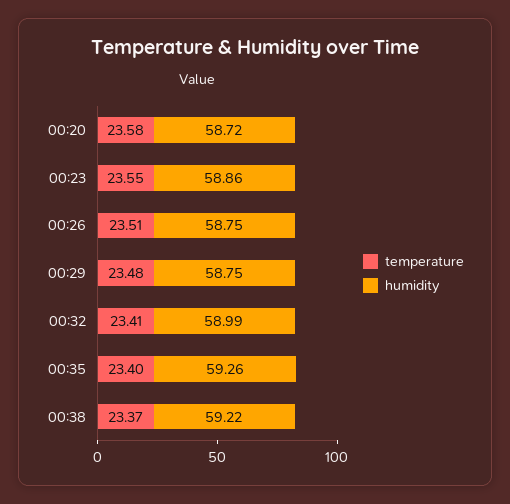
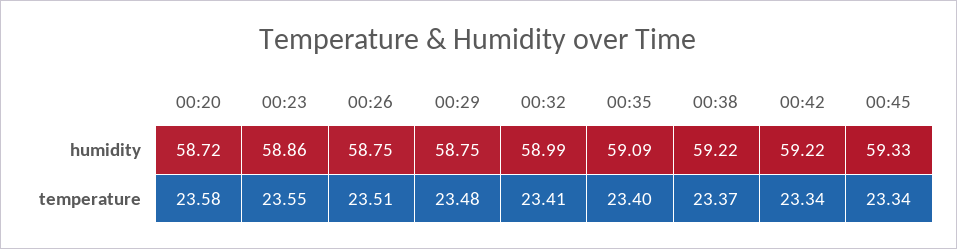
humidity, 00:35: 59.26 -> 59.09
humidity, 00:42: none -> 59.22
humidity, 00:45: none -> 59.33
temperature, 00:42: none -> 23.34
temperature, 00:45: none -> 23.34

